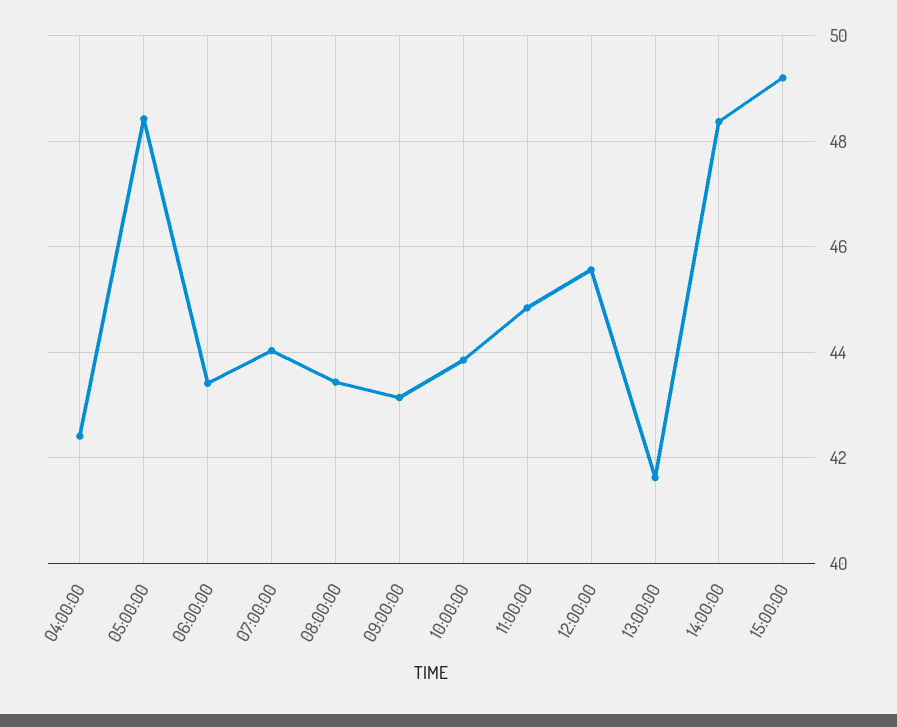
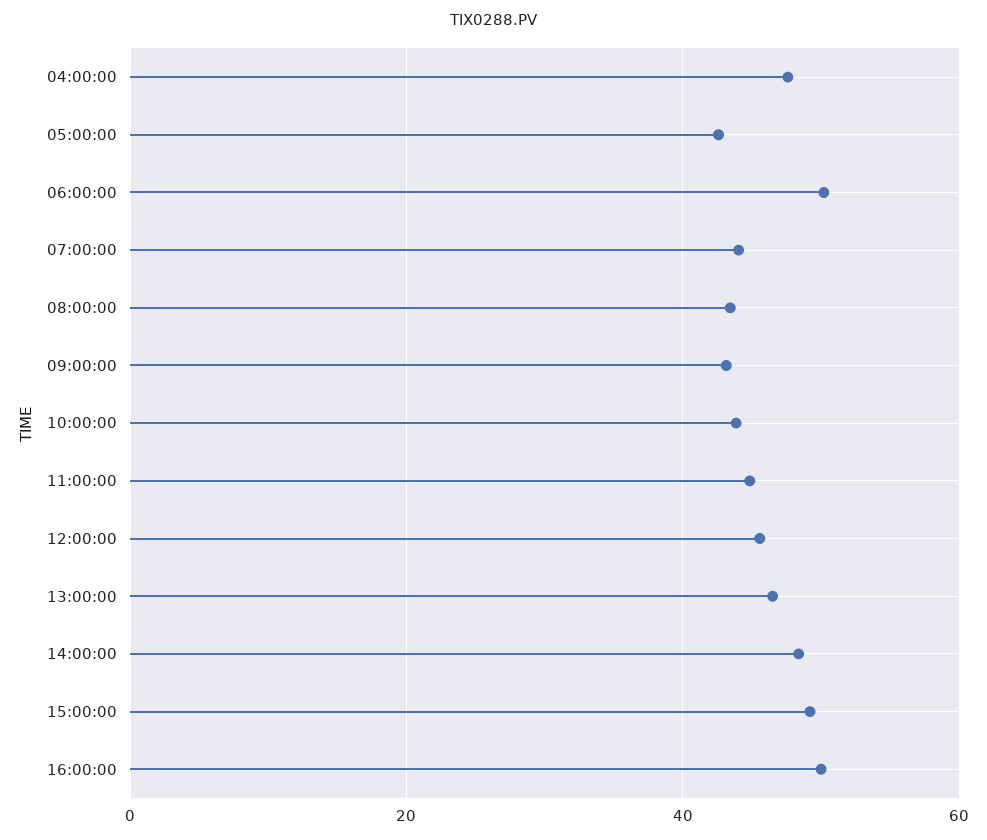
04:00:00: 42.4 -> 48
05:00:00: 48.4 -> 42
06:00:00: 43.4 -> 50
13:00:00: 41.6 -> 46
16:00:00: none -> 50

